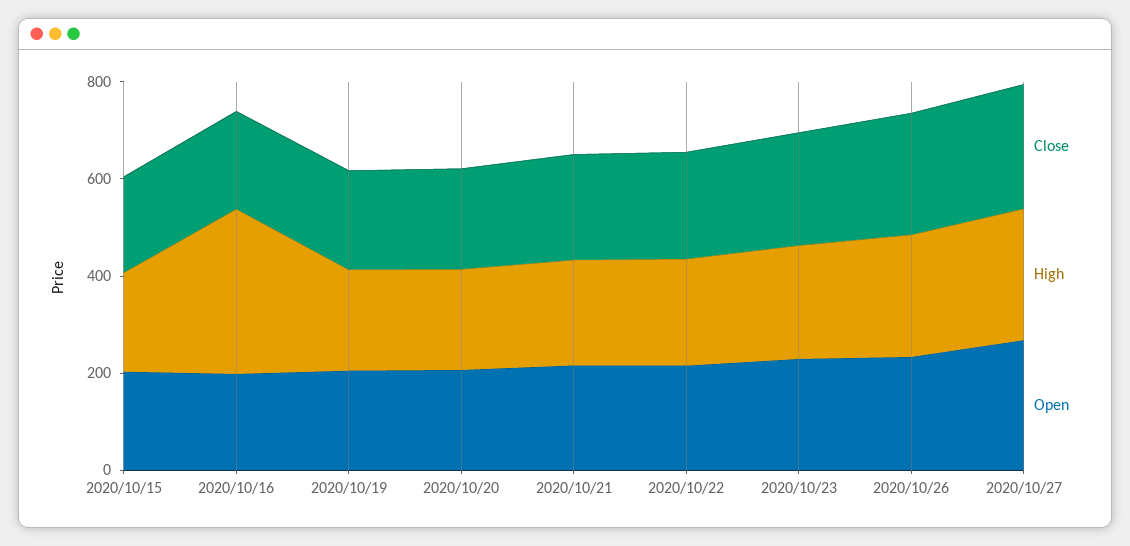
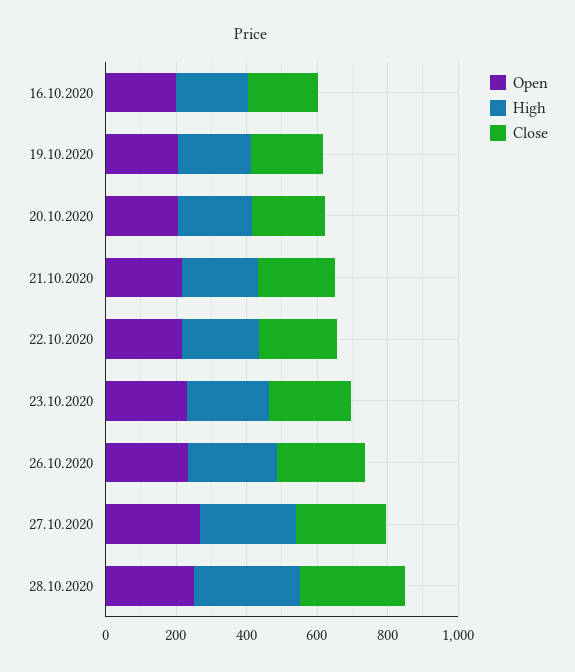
Close, 2020/10/15: 200 -> none
High, 2020/10/15: 200 -> none
Open, 2020/10/15: 200 -> none
High, 2020/10/16: 350 -> 200
Open, 28.10.2020: none -> 250
High, 28.10.2020: none -> 300
Close, 28.10.2020: none -> 300

